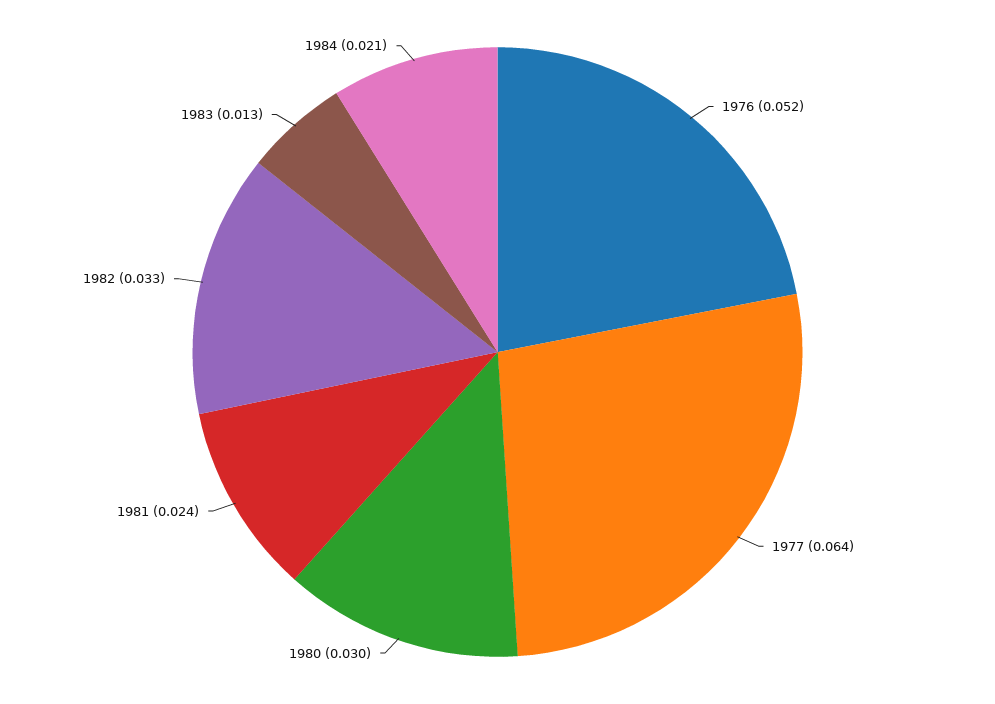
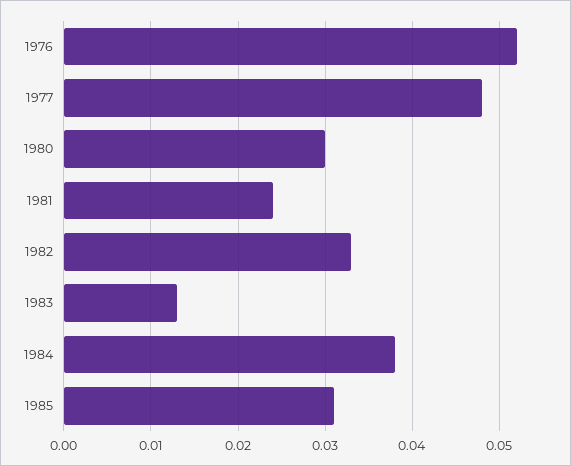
1977: 0.064 -> 0.048
1984: 0.021 -> 0.038
1985: none -> 0.031

